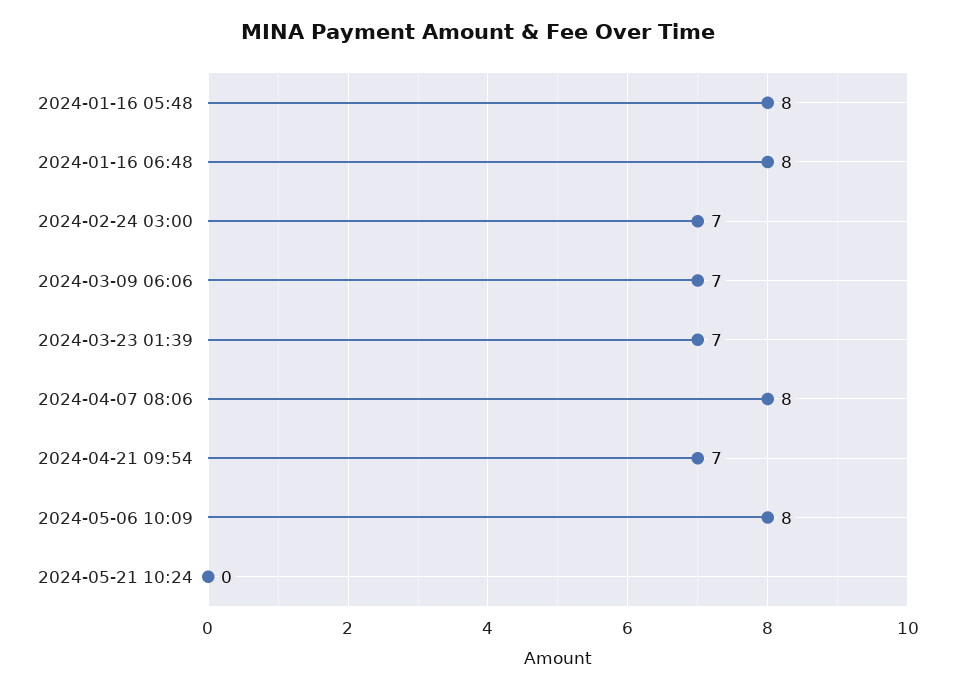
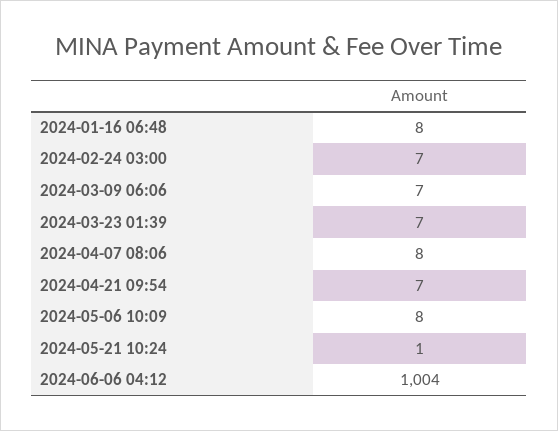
2024-01-16 05:48: 8 -> none
2024-05-21 10:24: 0 -> 1
2024-06-06 04:12: none -> 1004

